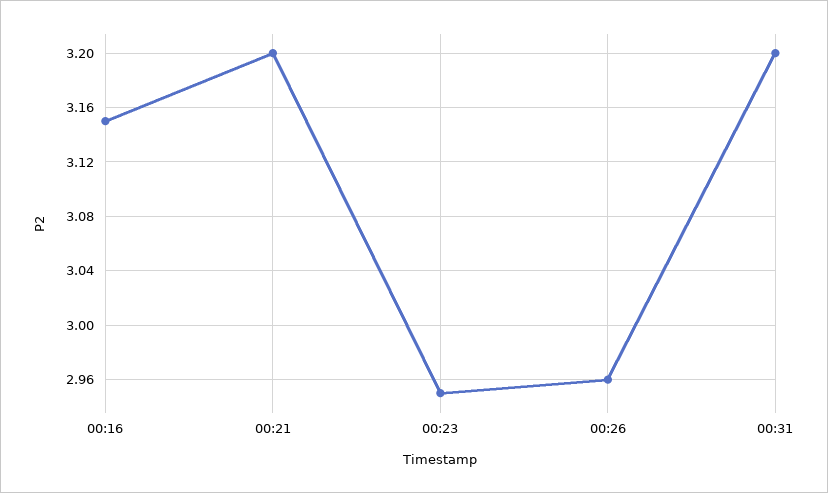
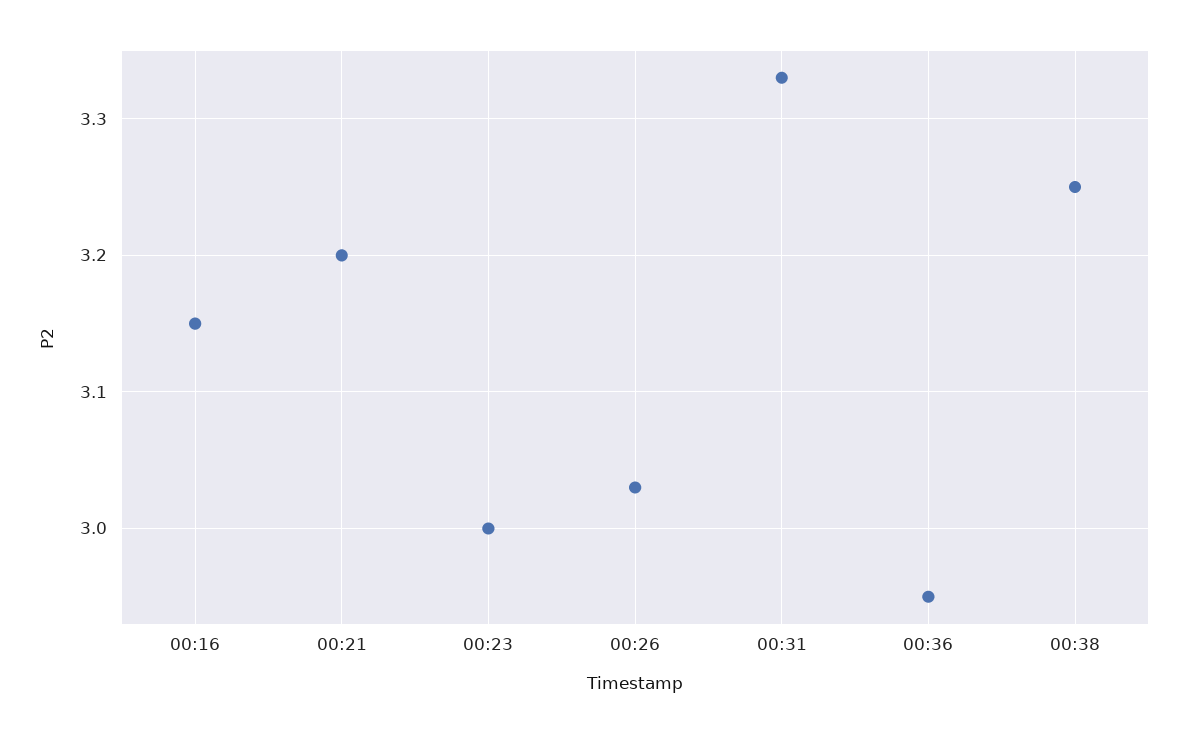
00:23: 2.95 -> 3
00:26: 2.96 -> 3.03
00:31: 3.2 -> 3.33
00:36: none -> 2.95
00:38: none -> 3.25

